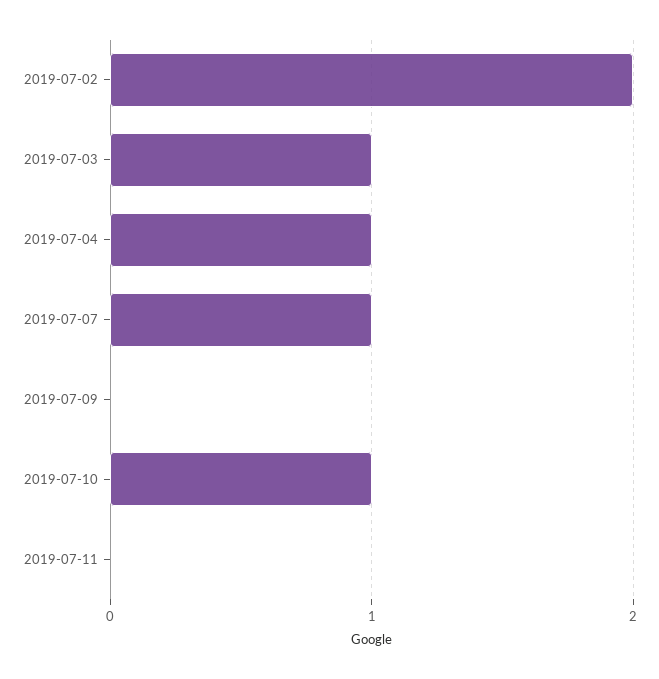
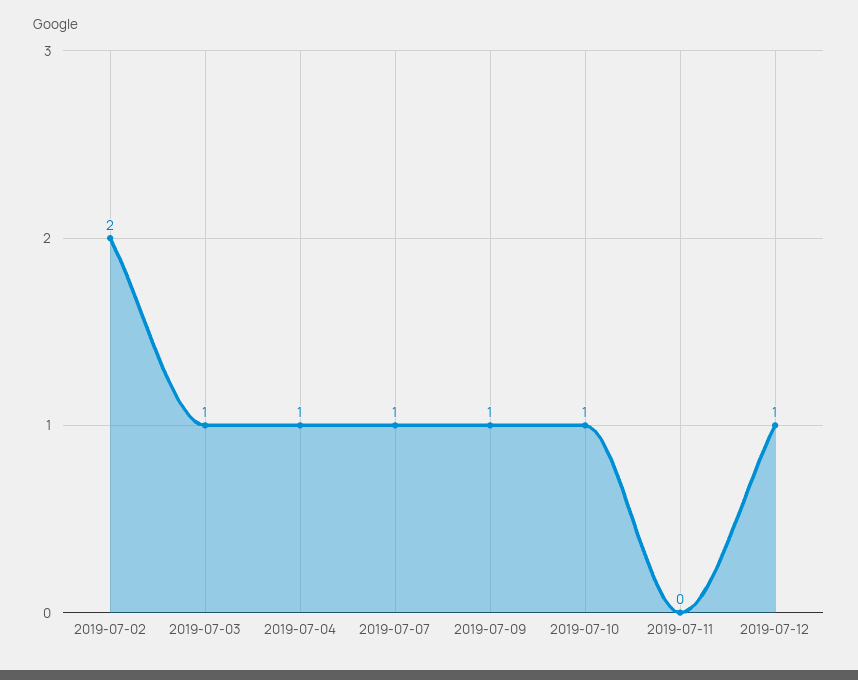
2019-07-09: 0 -> 1
2019-07-12: none -> 1

